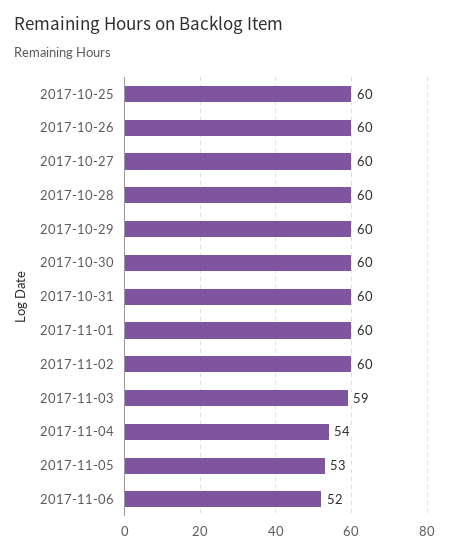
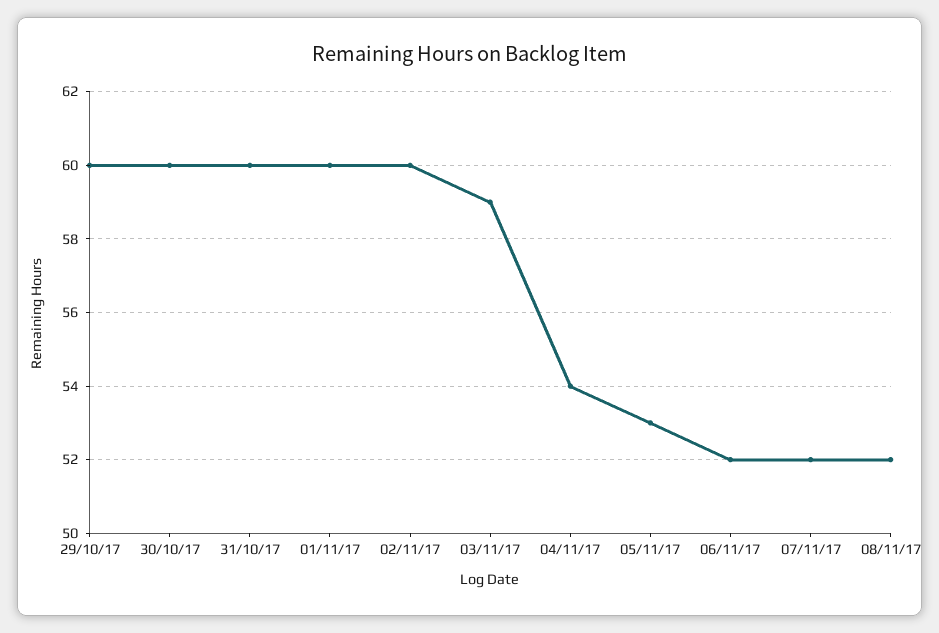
2017-10-25: 60 -> none
2017-10-26: 60 -> none
2017-10-27: 60 -> none
2017-10-28: 60 -> none
07/11/17: none -> 52
08/11/17: none -> 52

